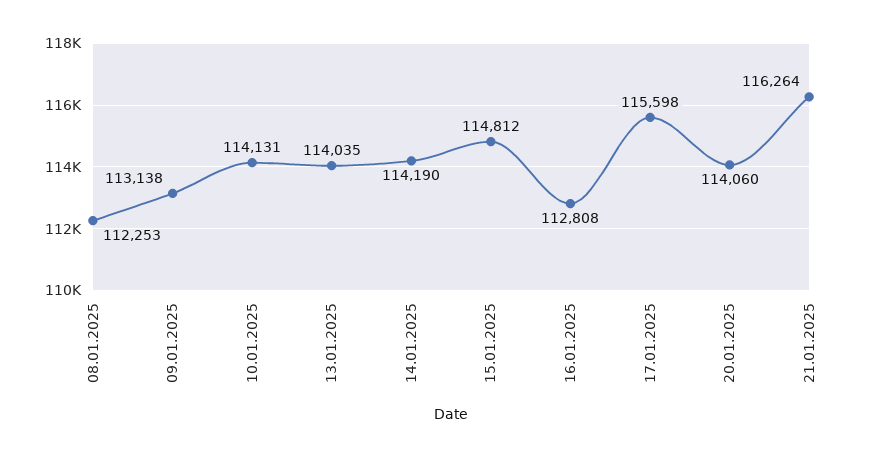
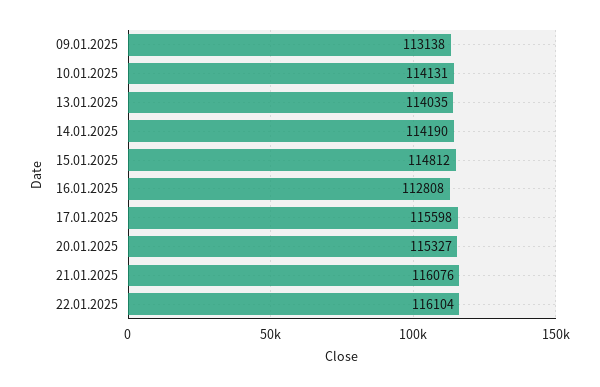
08.01.2025: 112253 -> none
20.01.2025: 114060 -> 115327
21.01.2025: 116264 -> 116076
22.01.2025: none -> 116104

